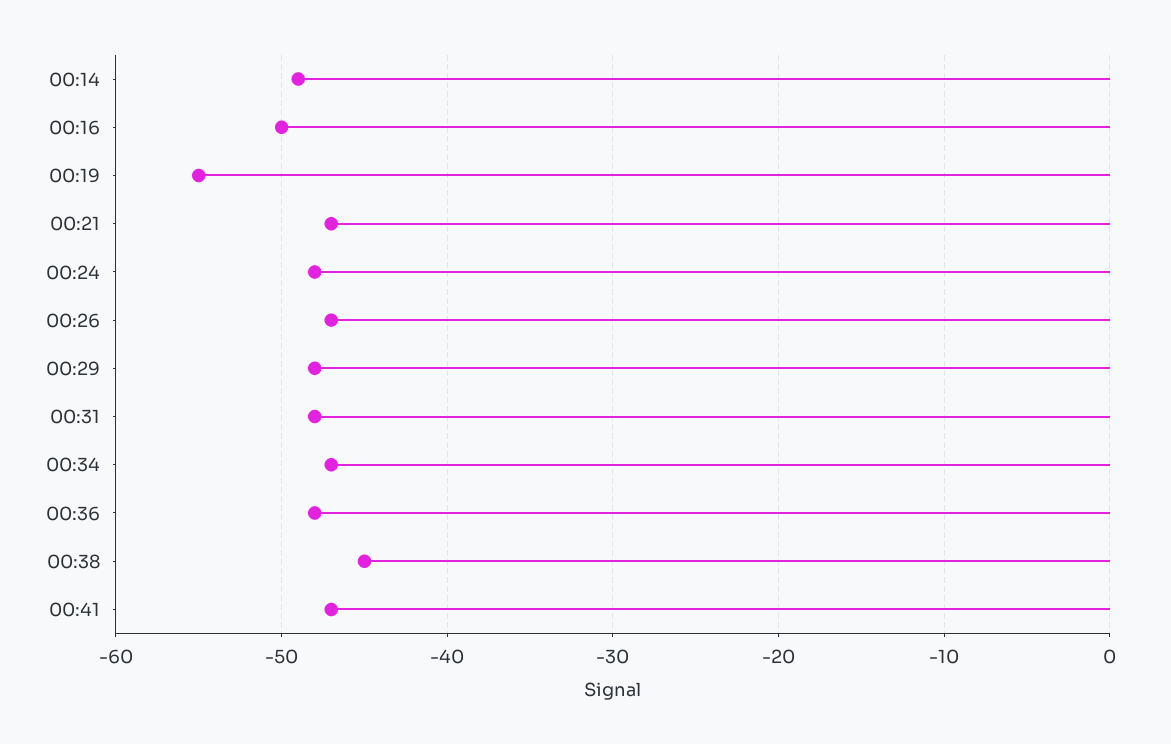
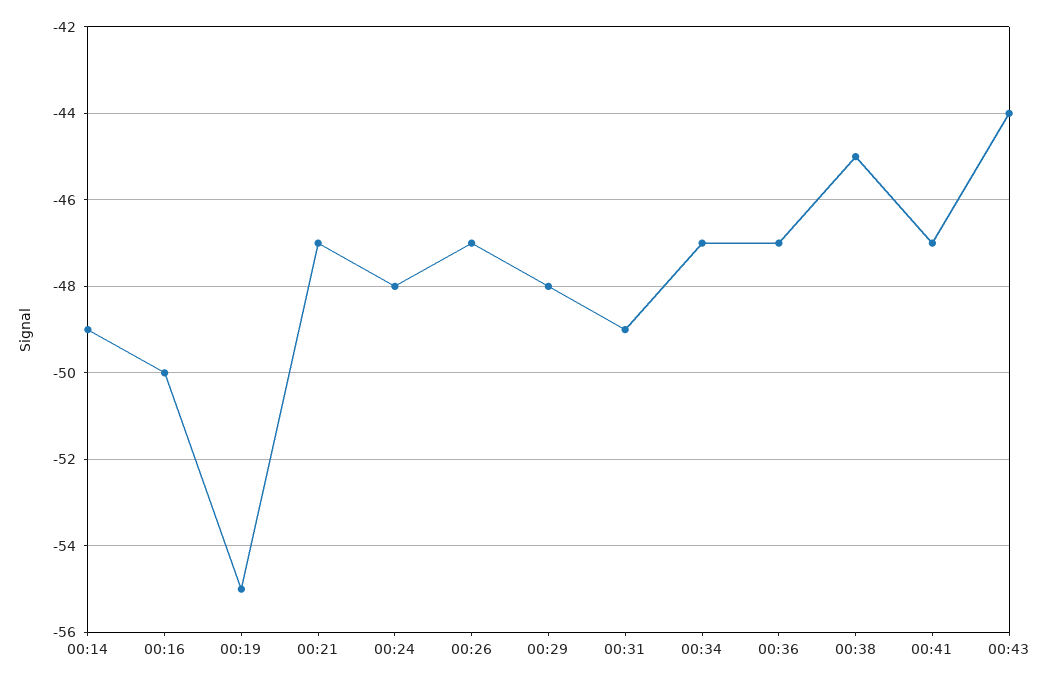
00:31: -48 -> -49
00:36: -48 -> -47
00:43: none -> -44

